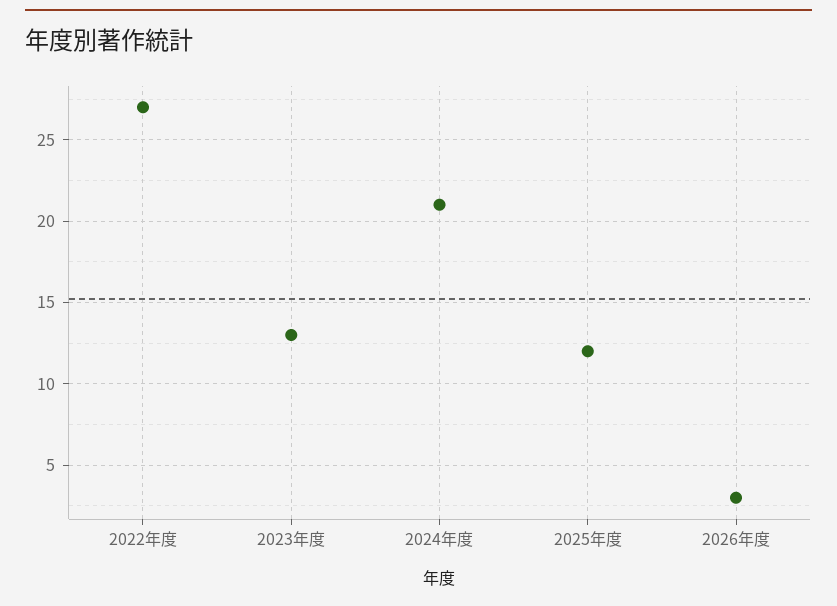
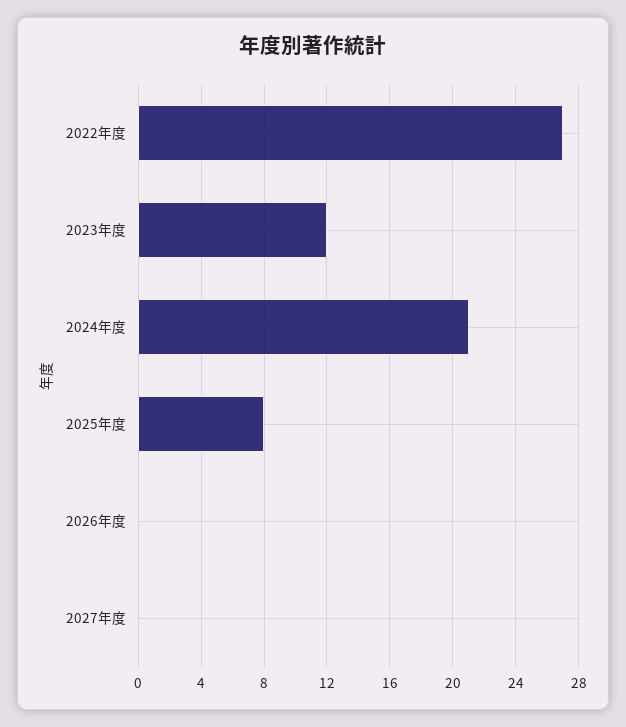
2023年度: 13 -> 12
2025年度: 12 -> 8
2026年度: 3 -> 0
2027年度: none -> 0

